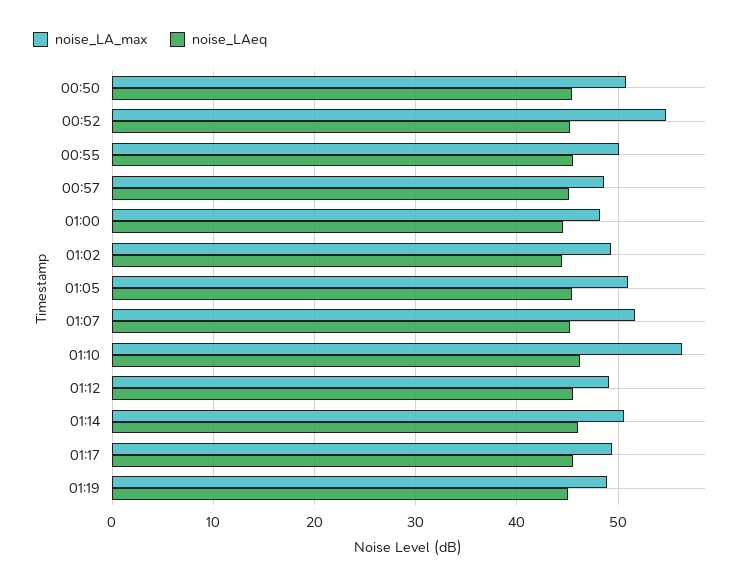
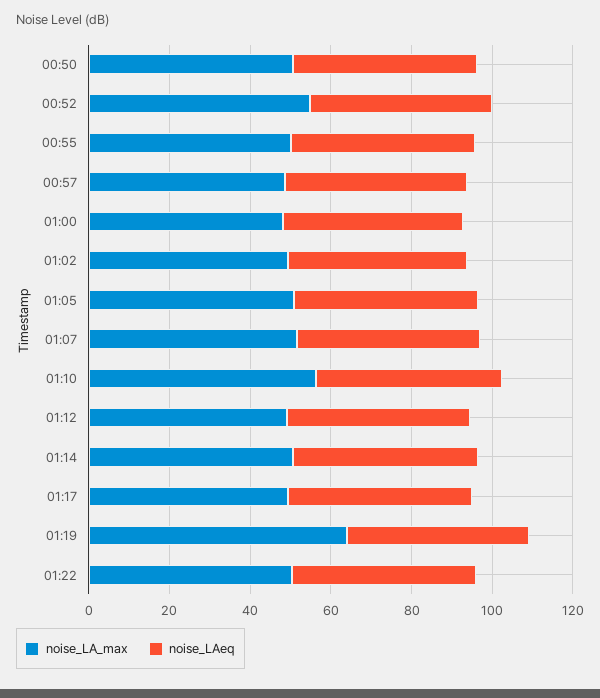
noise_LA_max, 01:19: 49 -> 65
noise_LA_max, 01:22: none -> 50
noise_LAeq, 01:22: none -> 45

